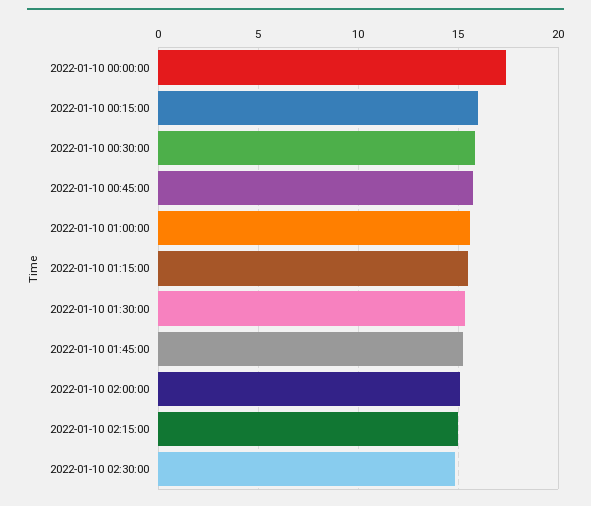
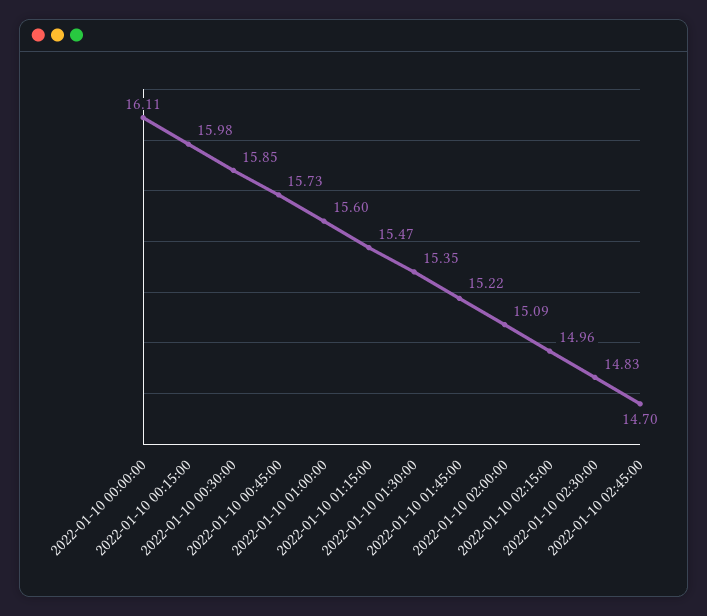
2022-01-10 00:00:00: 17.5 -> 16.11
2022-01-10 02:45:00: none -> 14.7

